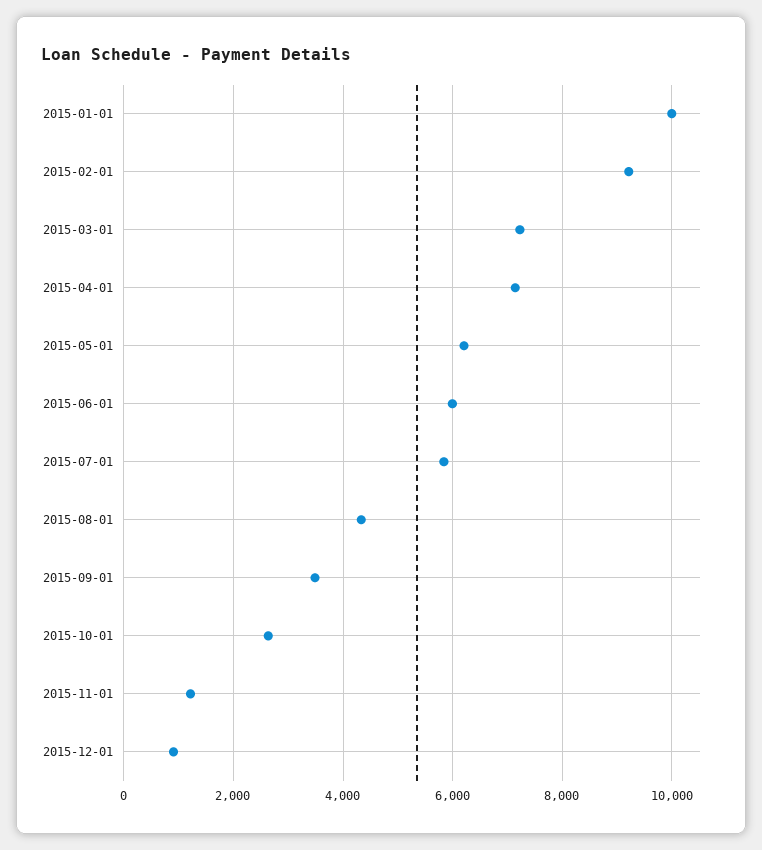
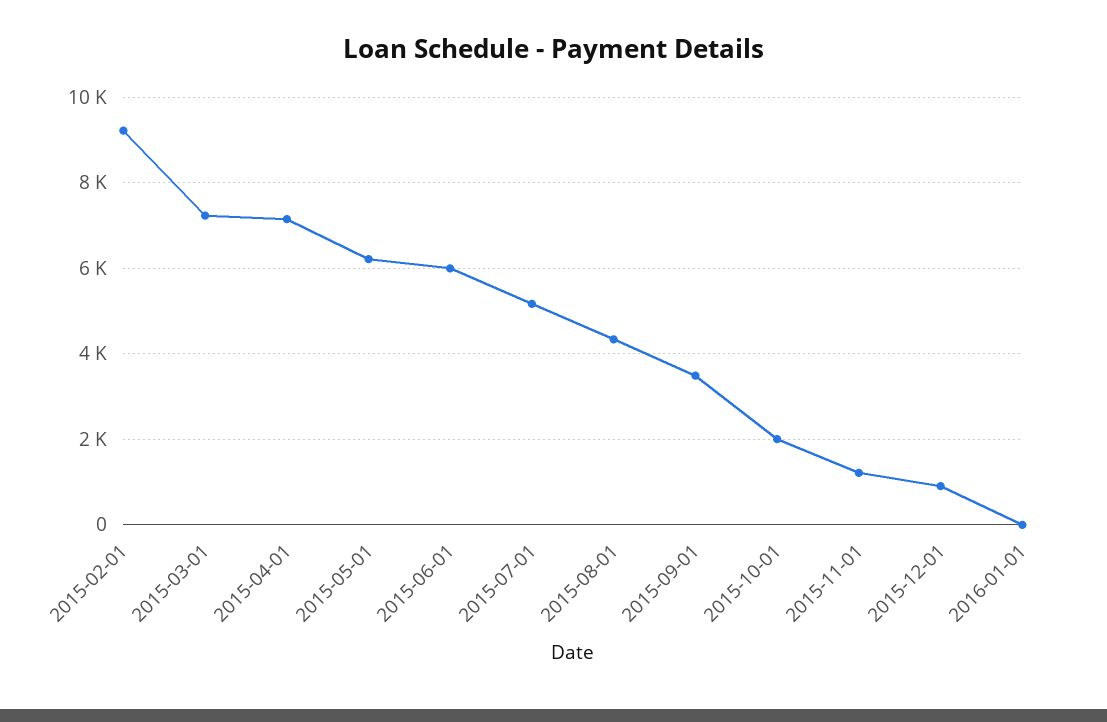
2015-01-01: 10000 -> none
2015-07-01: 5800 -> 5200
2015-10-01: 2600 -> 2000
2016-01-01: none -> 0

